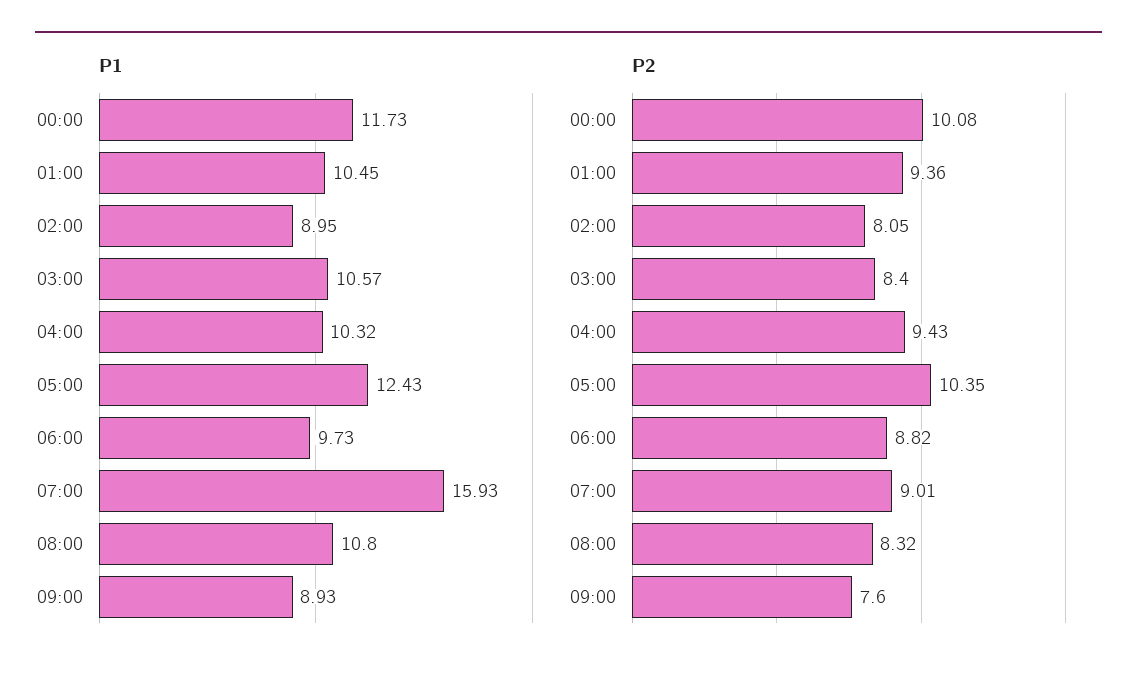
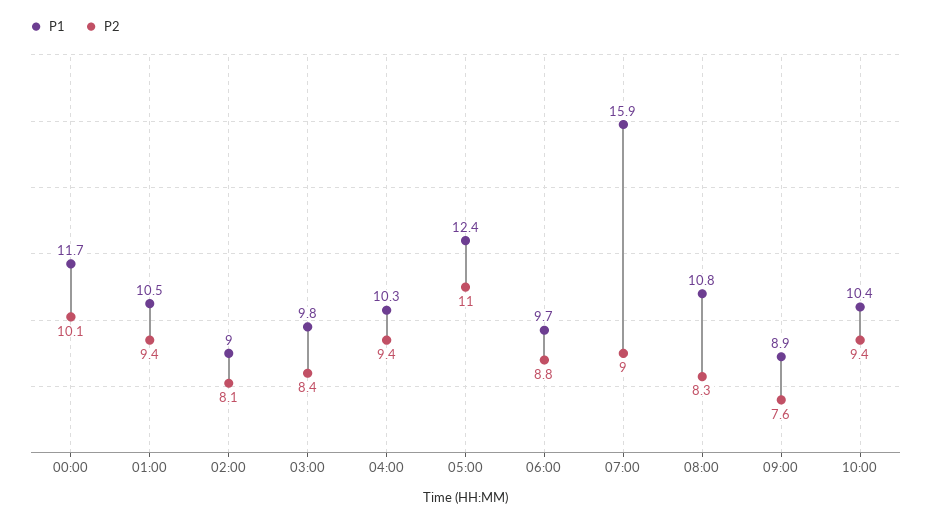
P1, 03:00: 10.57 -> 9.8
P2, 05:00: 10.35 -> 11
P1, 10:00: none -> 10.4
P2, 10:00: none -> 9.4

